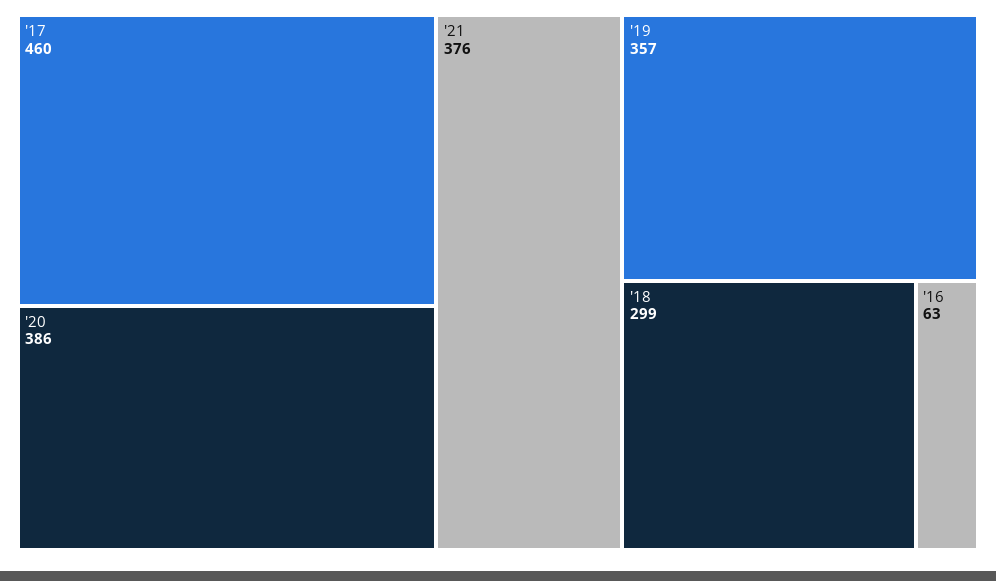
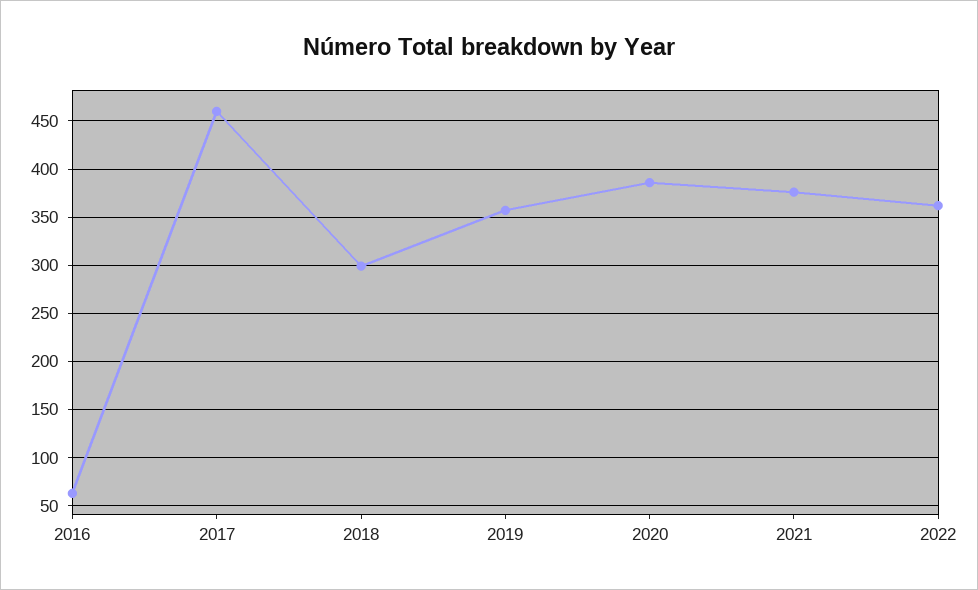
2022: none -> 360

